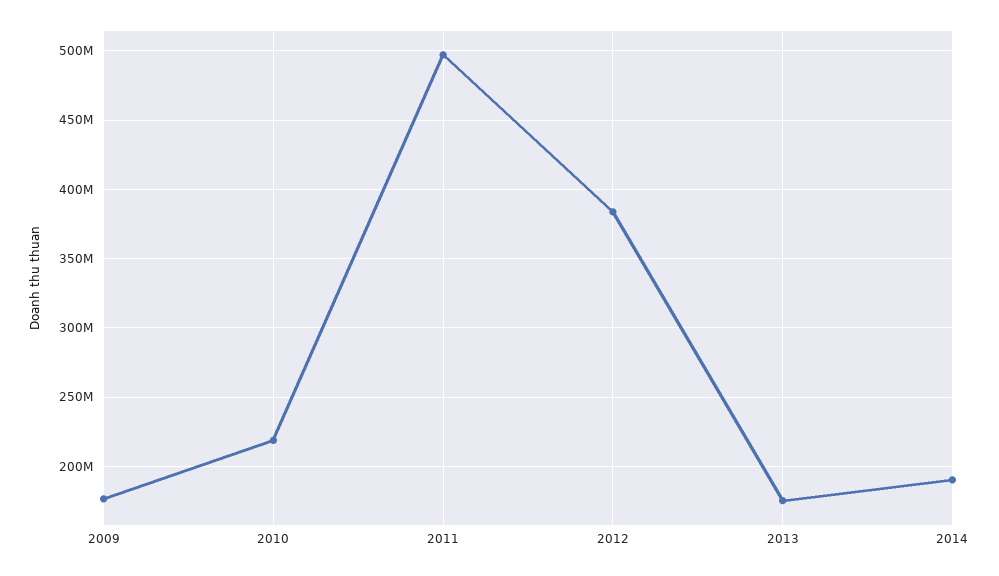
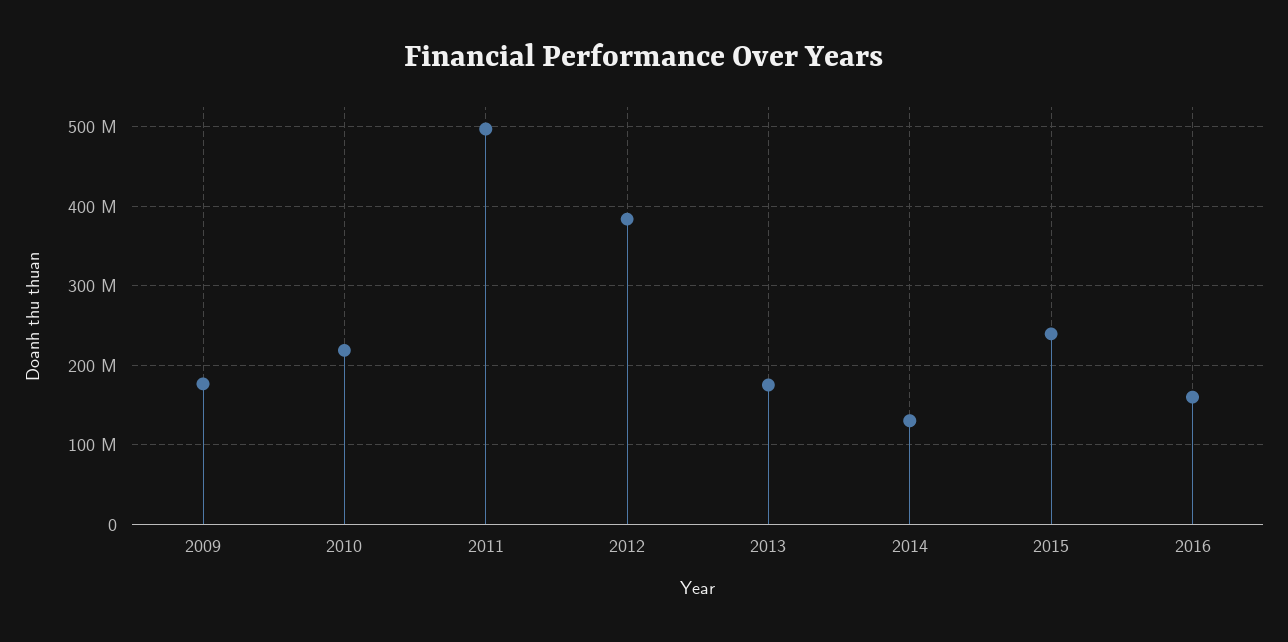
2014: 190000000 -> 130000000
2015: none -> 240000000
2016: none -> 160000000

